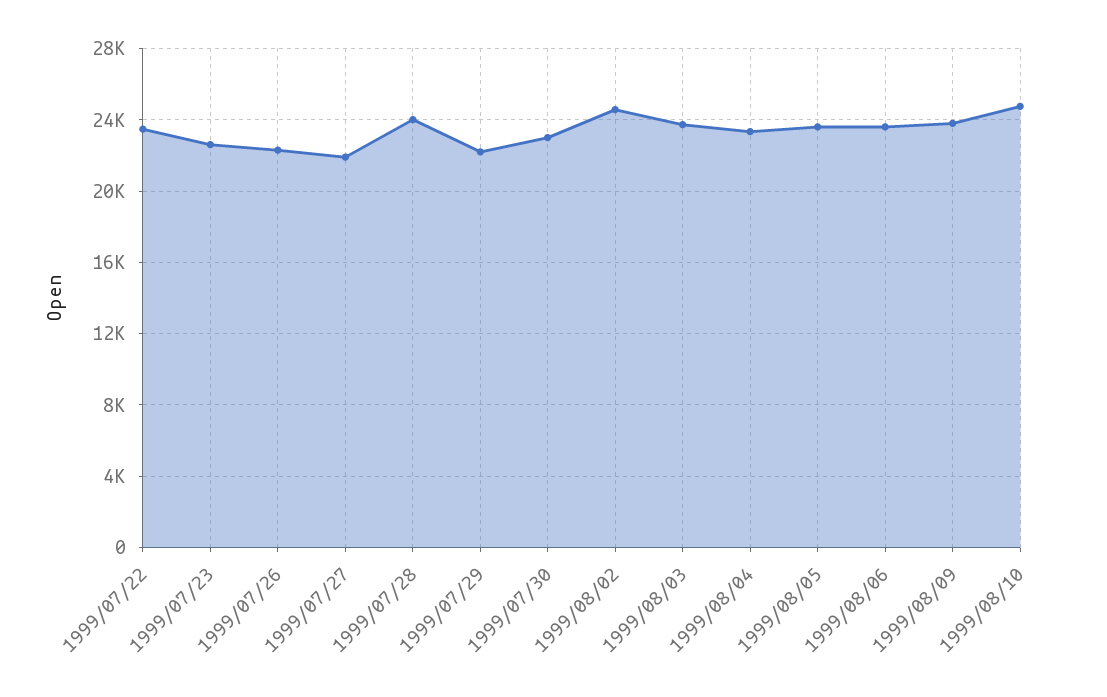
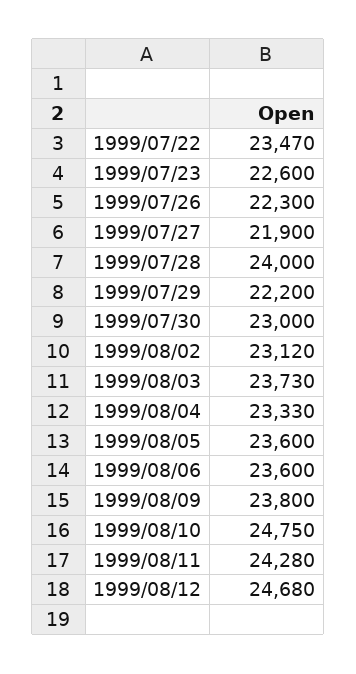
1999/08/02: 24500 -> 23120
1999/08/11: none -> 24280
1999/08/12: none -> 24680

